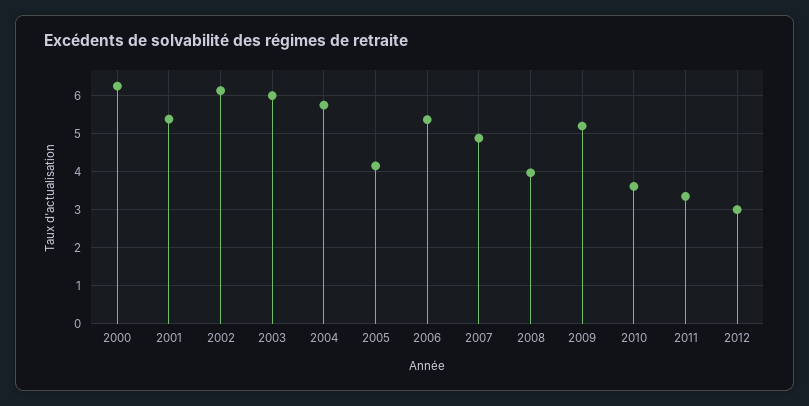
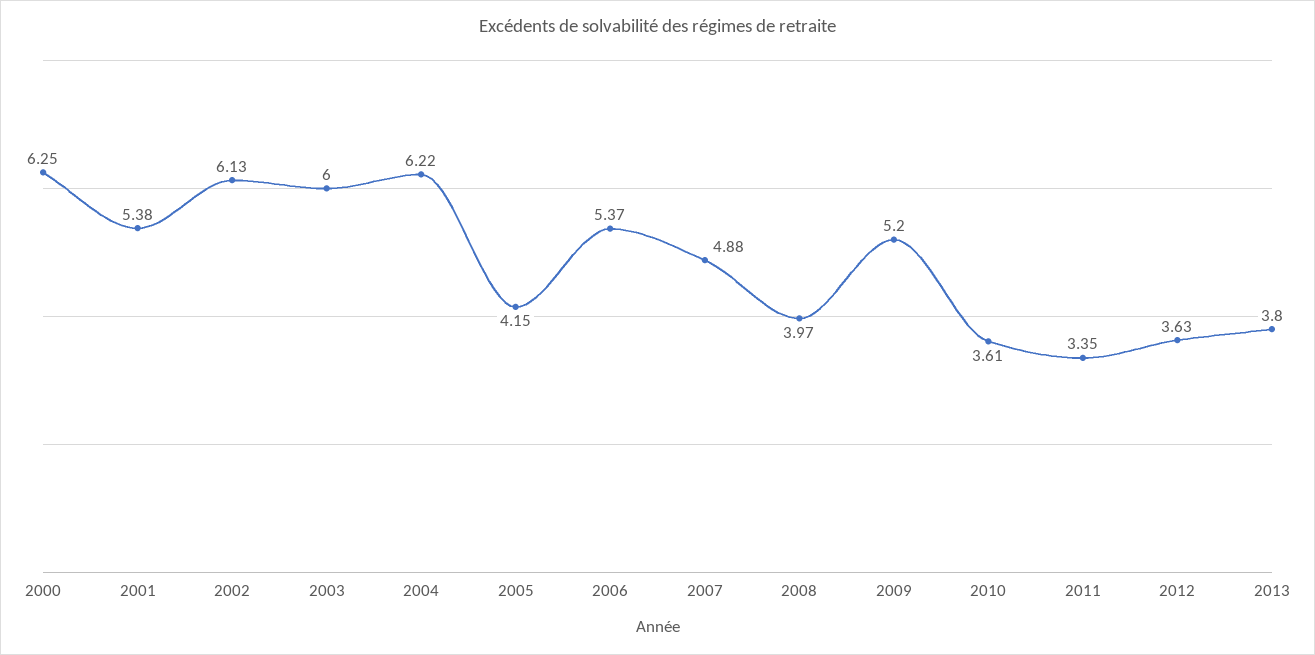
2004: 5.8 -> 6.22
2012: 3 -> 3.63
2013: none -> 3.8

